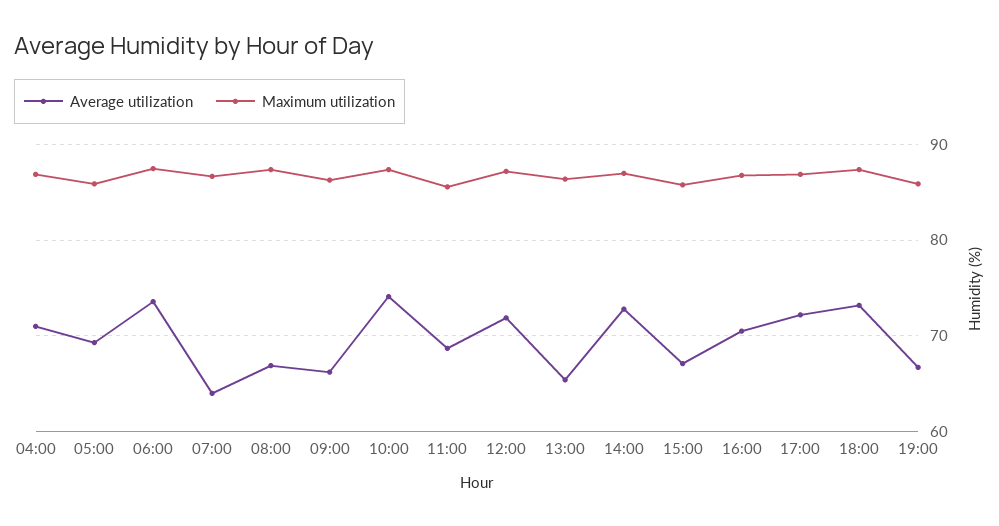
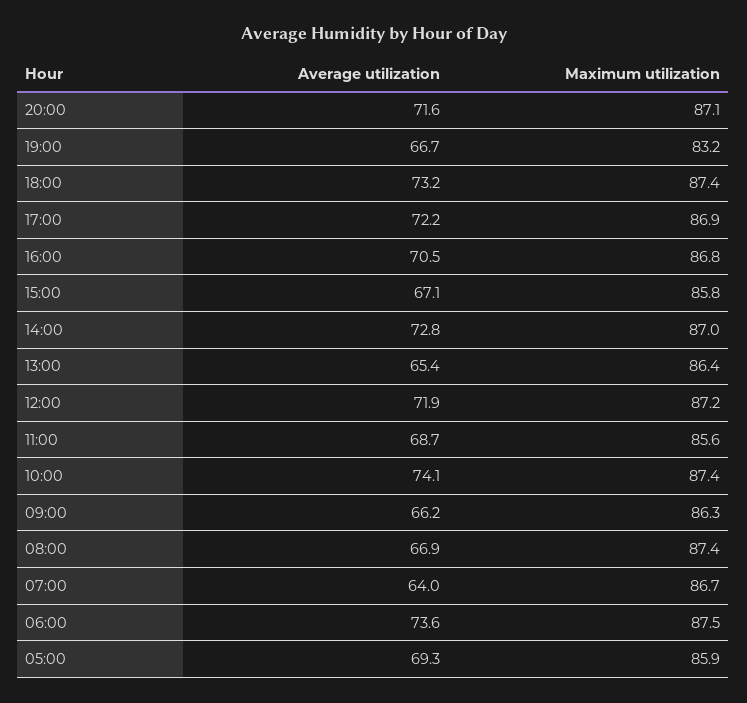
Average utilization, 04:00: 71 -> none
Maximum utilization, 04:00: 87 -> none
Maximum utilization, 19:00: 86 -> 83.2
Average utilization, 20:00: none -> 71.6
Maximum utilization, 20:00: none -> 87.1

